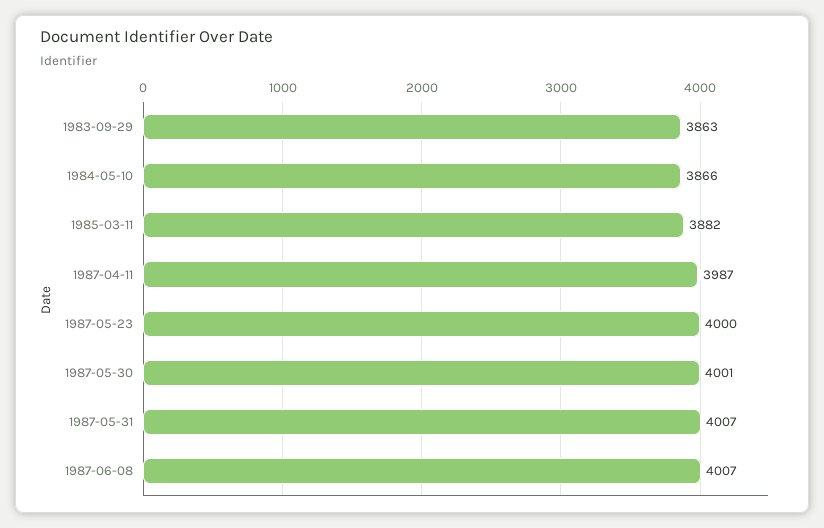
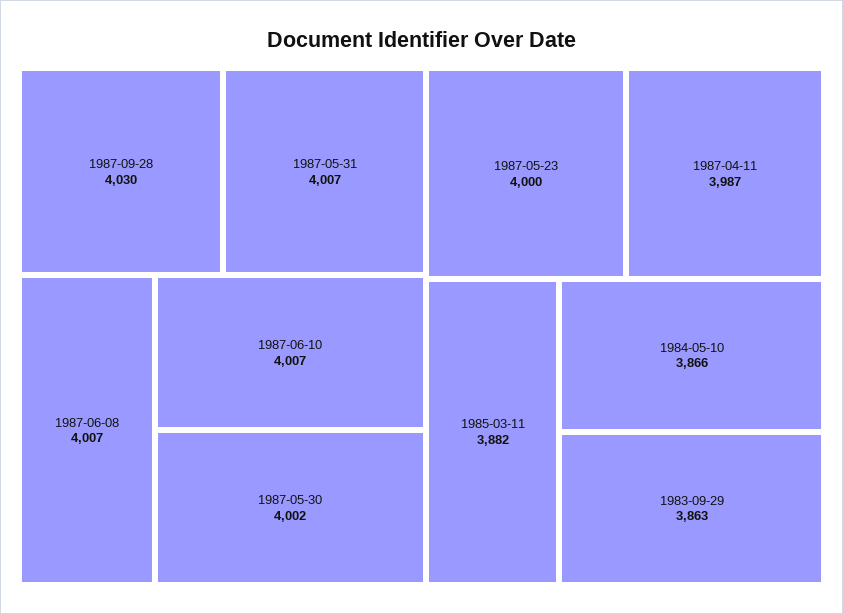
1987-05-30: 4001 -> 4002
1987-09-28: none -> 4030
1987-06-10: none -> 4007

